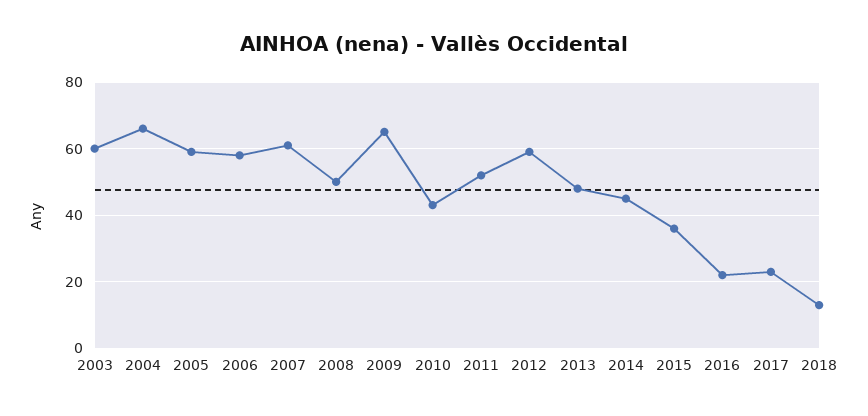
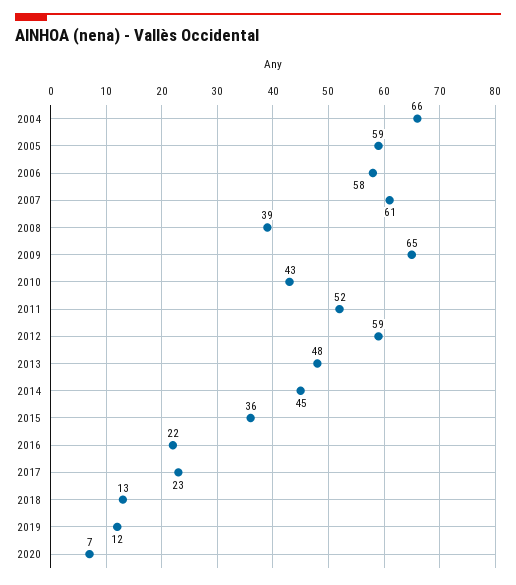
2003: 60 -> none
2008: 50 -> 39
2019: none -> 12
2020: none -> 7

